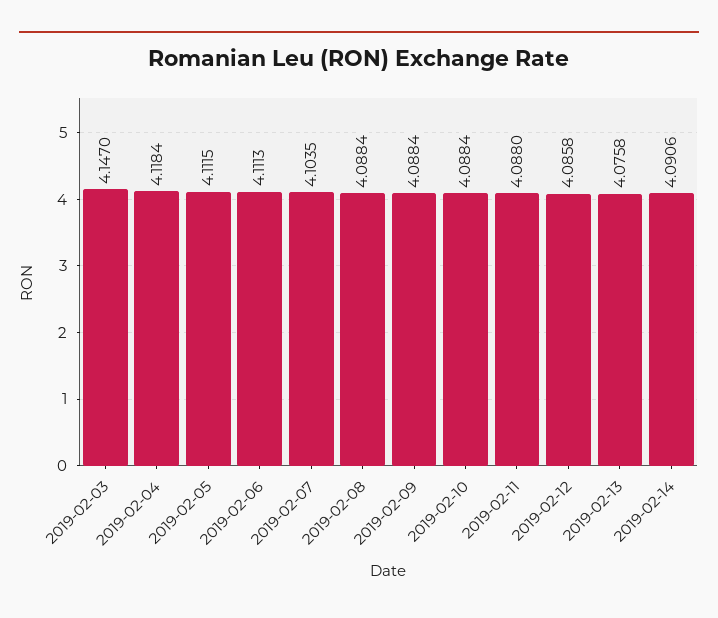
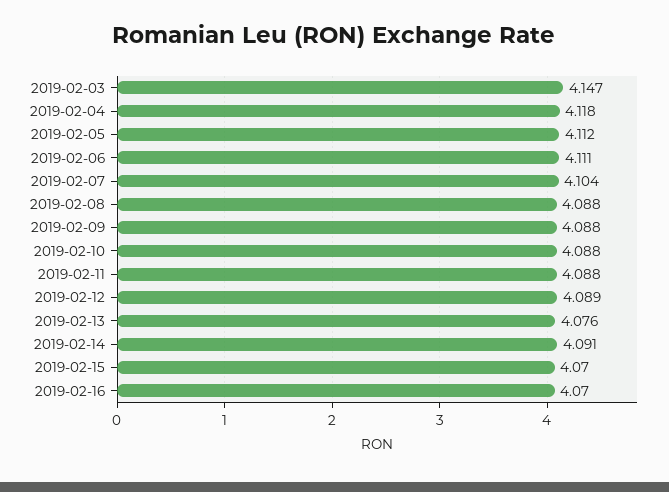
2019-02-12: 4.0858 -> 4.089
2019-02-15: none -> 4.07
2019-02-16: none -> 4.07

